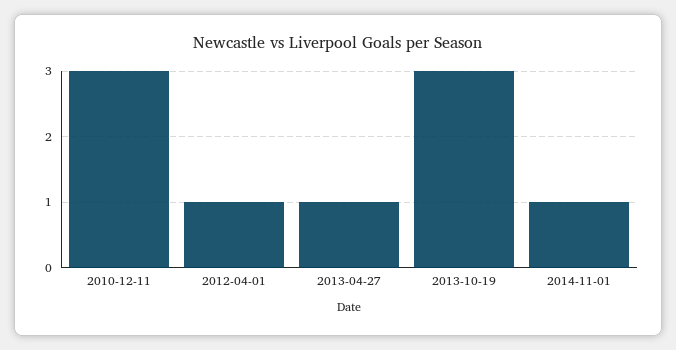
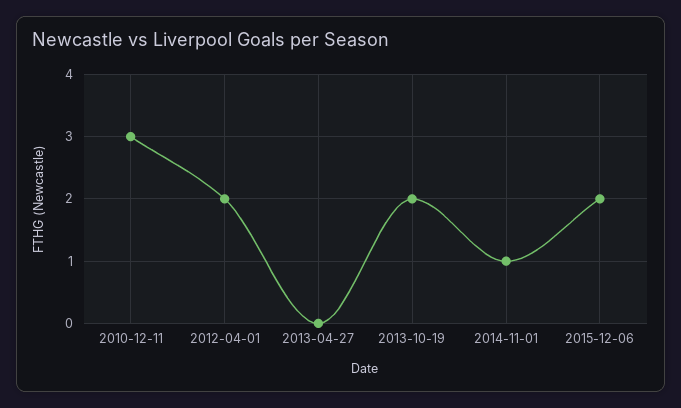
2012-04-01: 1 -> 2
2013-04-27: 1 -> 0
2013-10-19: 3 -> 2
2015-12-06: none -> 2

